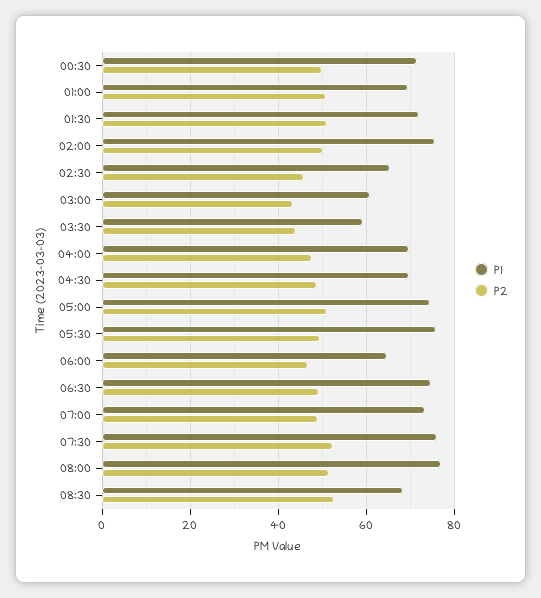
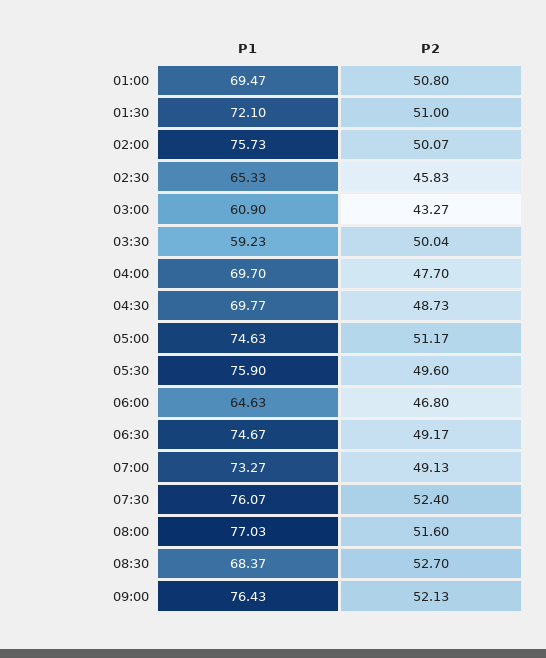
P1, 00:30: 72 -> none
P2, 00:30: 50 -> none
P2, 03:30: 44 -> 50.04
P1, 09:00: none -> 76.43
P2, 09:00: none -> 52.13

